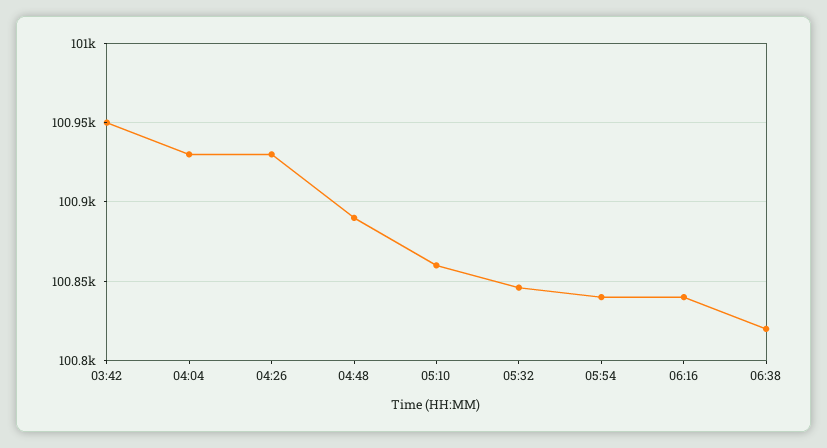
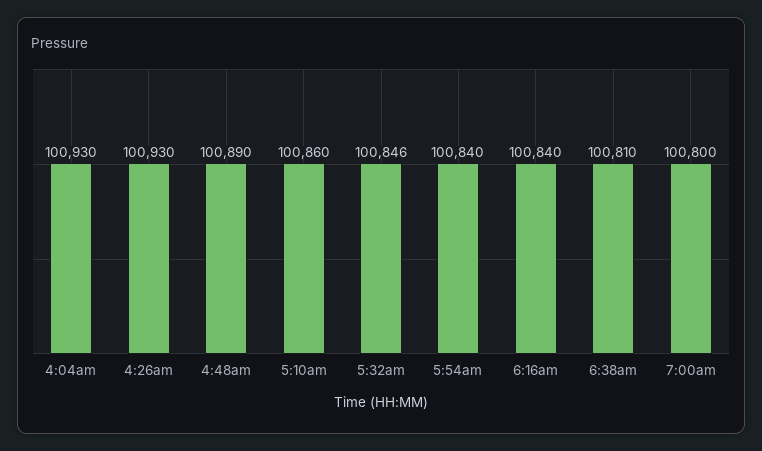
03:42: 100950 -> none
06:38: 100820 -> 100810
7:00am: none -> 100800

